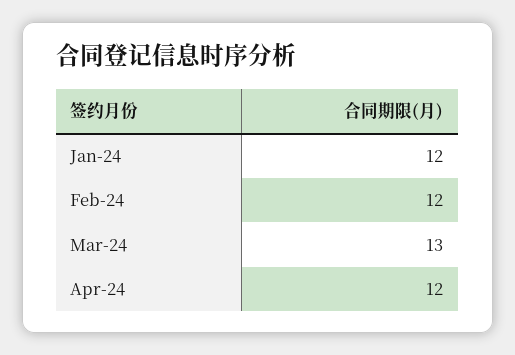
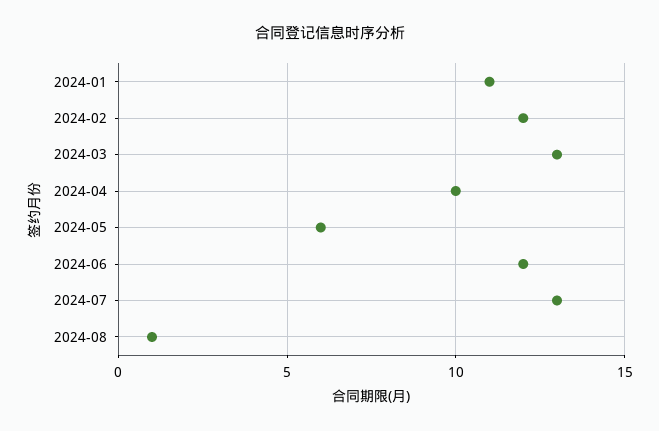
Jan-24: 12 -> 11
Apr-24: 12 -> 10
2024-05: none -> 6
2024-06: none -> 12
2024-07: none -> 13
2024-08: none -> 1

